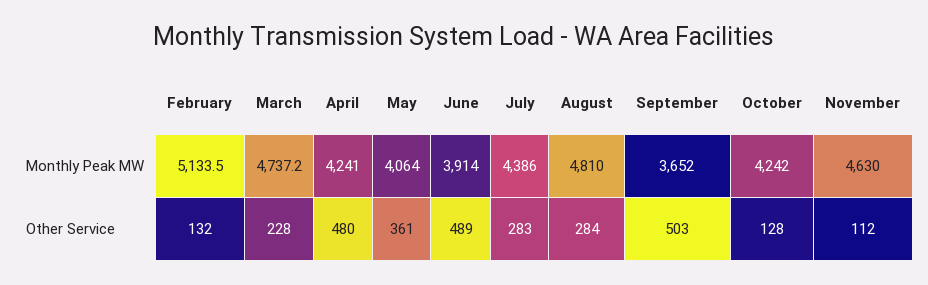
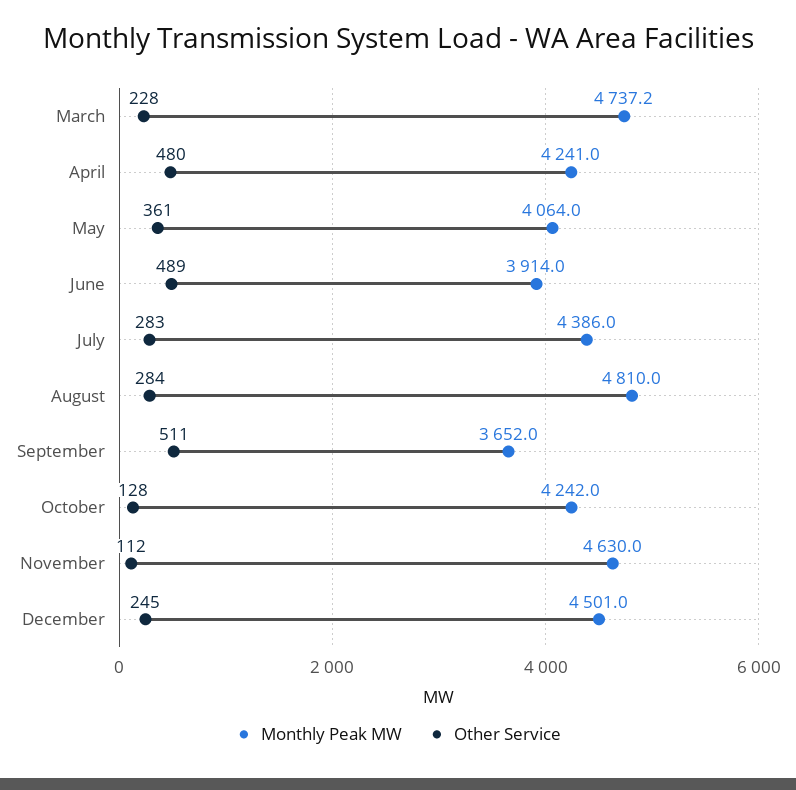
Monthly Peak MW, February: 5133.5 -> none
Other Service, February: 132 -> none
Other Service, September: 503 -> 511
Monthly Peak MW, December: none -> 4501
Other Service, December: none -> 245

